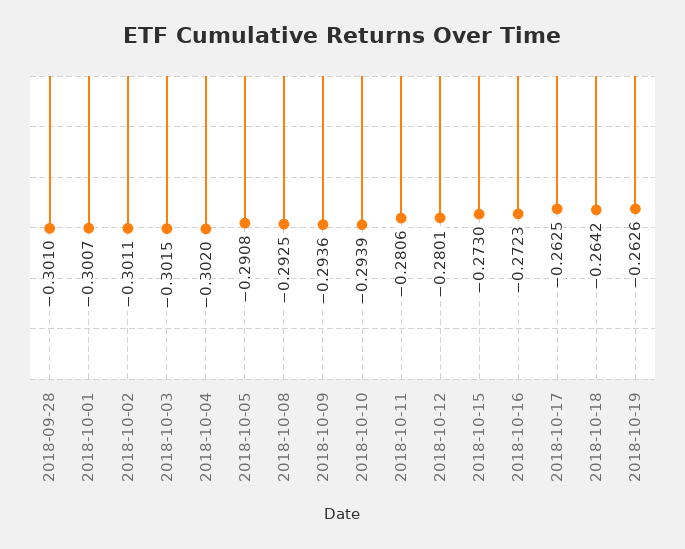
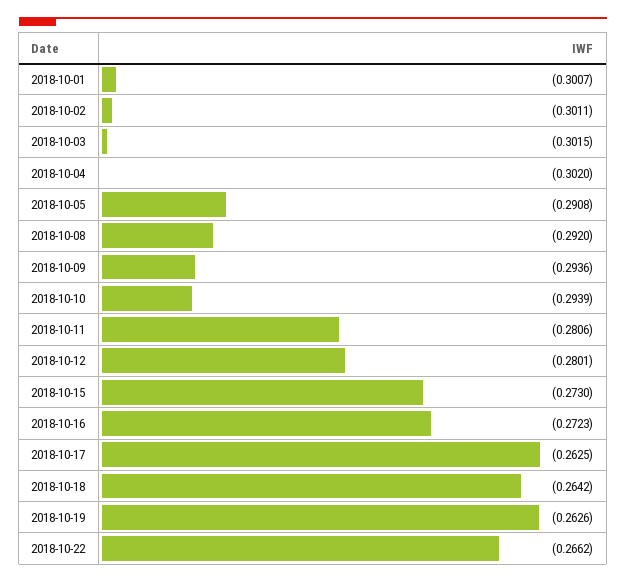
2018-09-28: -0.301 -> none
2018-10-08: -0.2925 -> -0.292
2018-10-22: none -> -0.2662

